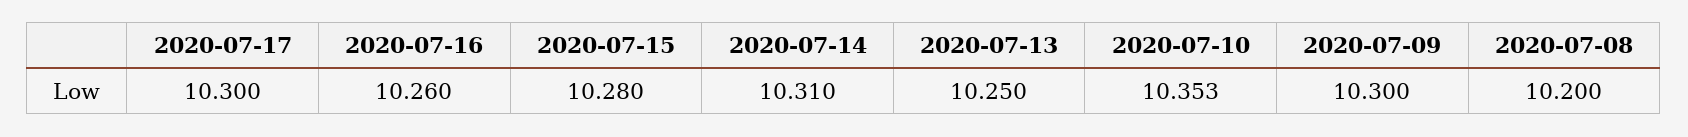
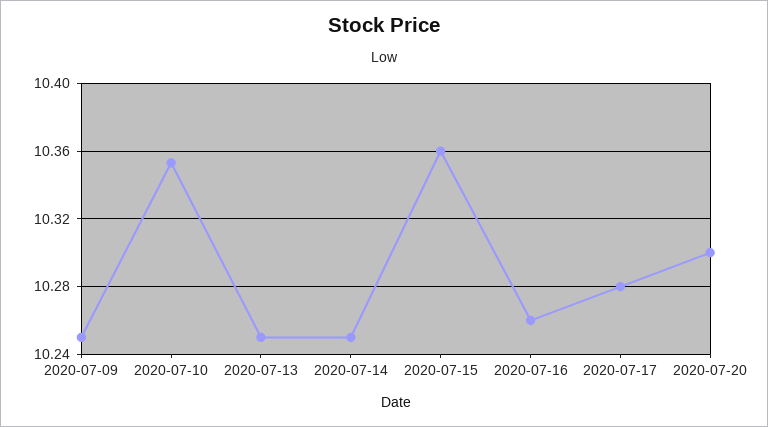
2020-07-17: 10.3 -> 10.28
2020-07-15: 10.28 -> 10.36
2020-07-14: 10.31 -> 10.25
2020-07-09: 10.3 -> 10.25
2020-07-08: 10.2 -> none
2020-07-20: none -> 10.3

